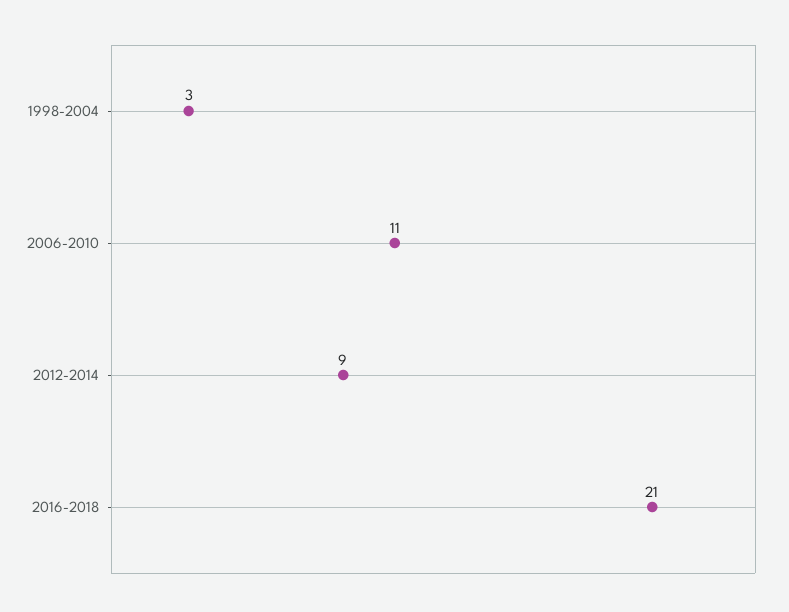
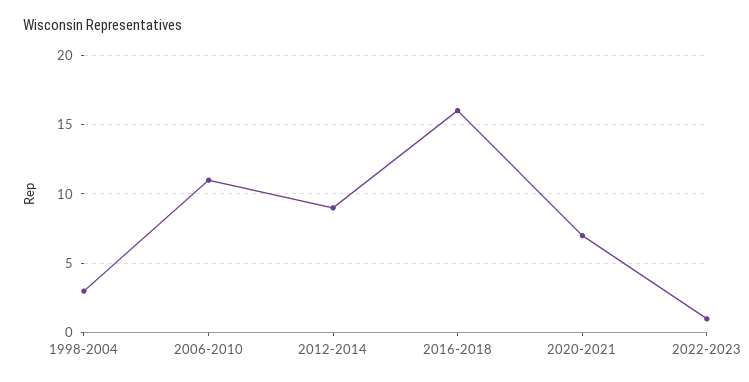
2016-2018: 21 -> 16
2020-2021: none -> 7
2022-2023: none -> 1

